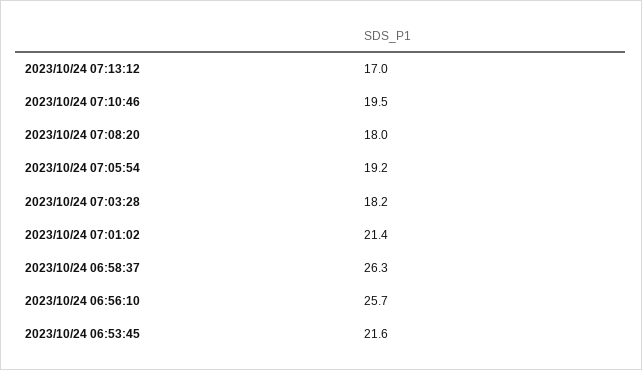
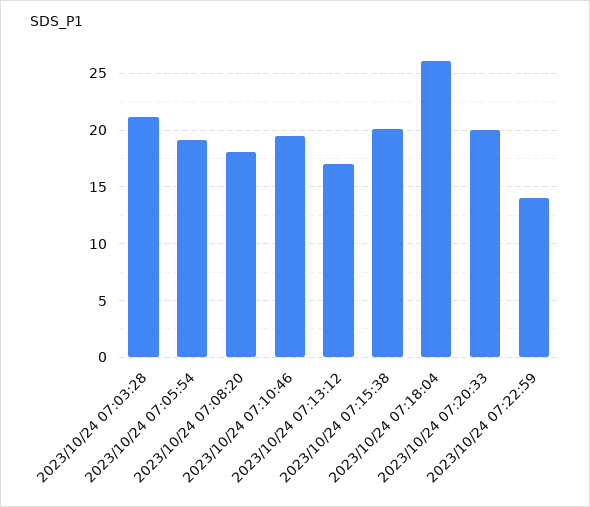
2023/10/24 07:03:28: 18.2 -> 21
2023/10/24 07:01:02: 21.4 -> none
2023/10/24 06:58:37: 26.3 -> none
2023/10/24 06:56:10: 25.7 -> none
2023/10/24 06:53:45: 21.6 -> none
2023/10/24 07:15:38: none -> 20
2023/10/24 07:18:04: none -> 26
2023/10/24 07:20:33: none -> 20
2023/10/24 07:22:59: none -> 14

